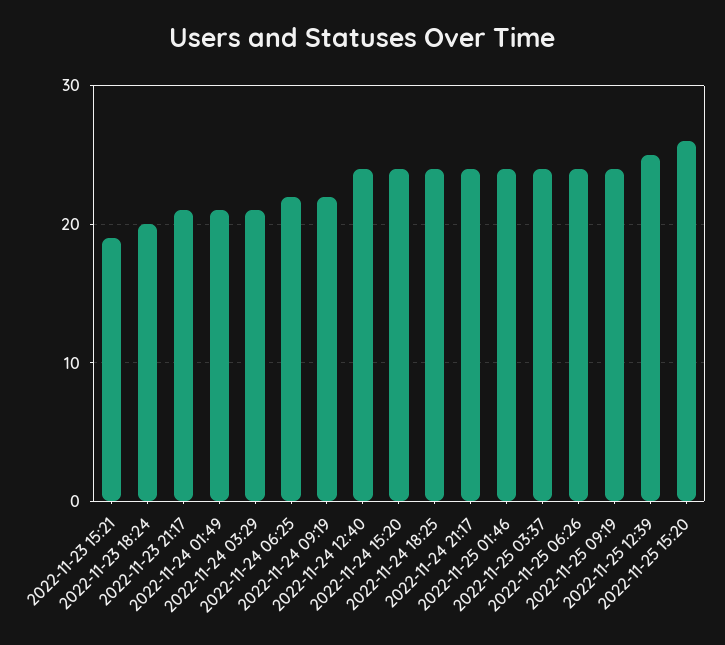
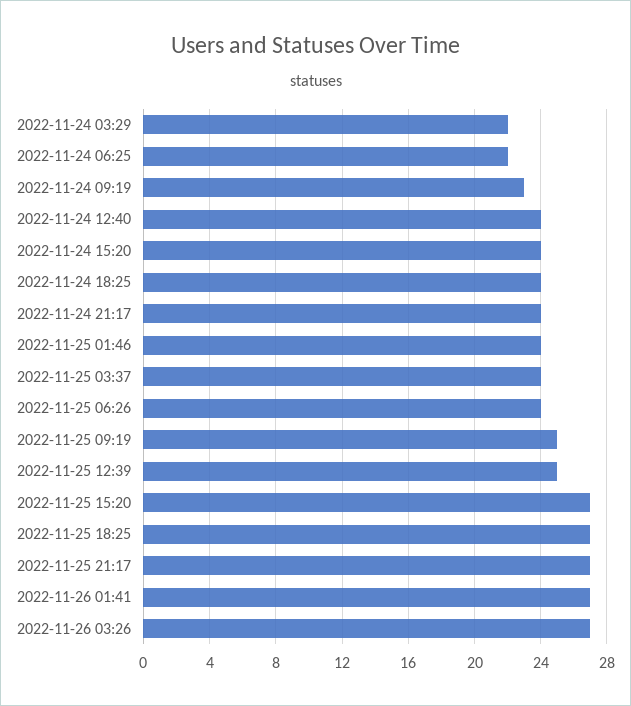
2022-11-23 15:21: 19 -> none
2022-11-23 18:24: 20 -> none
2022-11-23 21:17: 21 -> none
2022-11-24 01:49: 21 -> none
2022-11-24 03:29: 21 -> 22
2022-11-24 09:19: 22 -> 23
2022-11-25 09:19: 24 -> 25
2022-11-25 15:20: 26 -> 27
2022-11-25 18:25: none -> 27
2022-11-25 21:17: none -> 27
2022-11-26 01:41: none -> 27
2022-11-26 03:26: none -> 27

